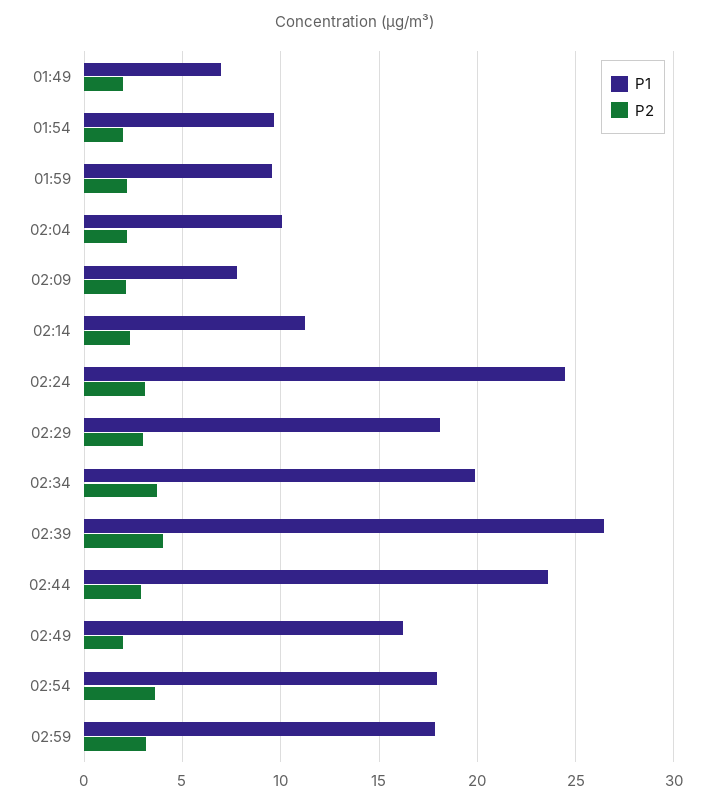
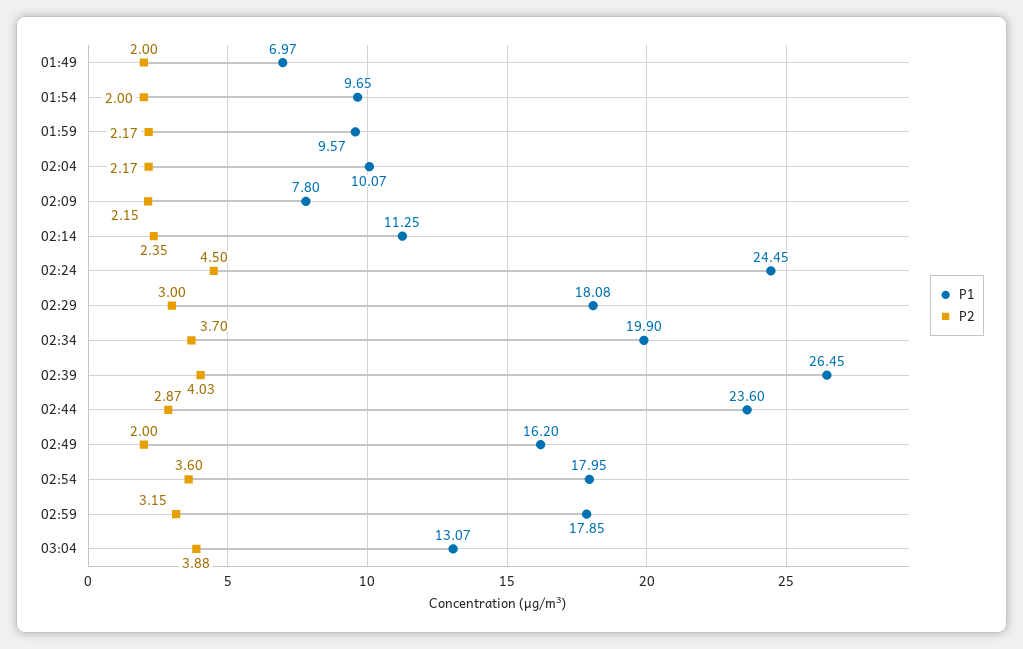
P2, 02:24: 3 -> 4.5
P1, 03:04: none -> 13.07
P2, 03:04: none -> 3.88

